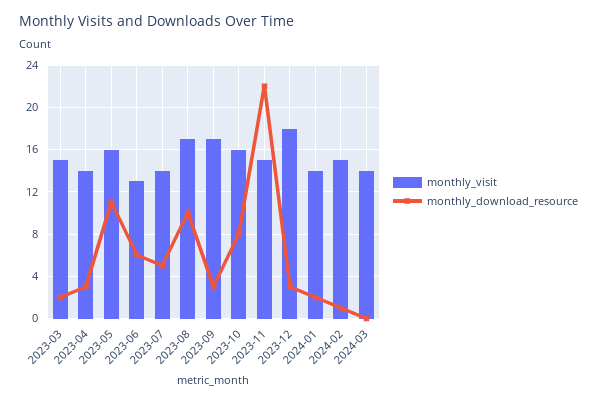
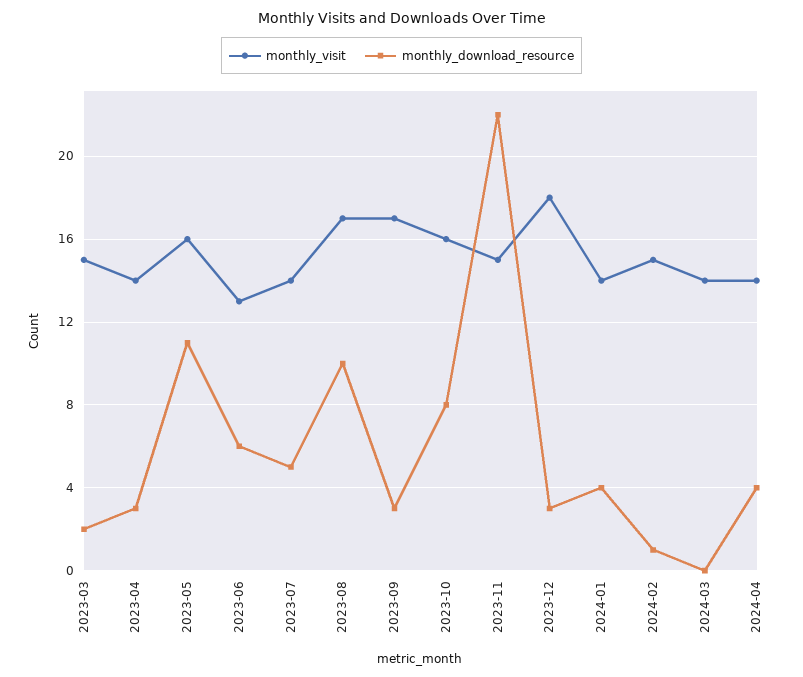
monthly_download_resource, 2024-01: 2 -> 4
monthly_visit, 2024-04: none -> 14
monthly_download_resource, 2024-04: none -> 4

